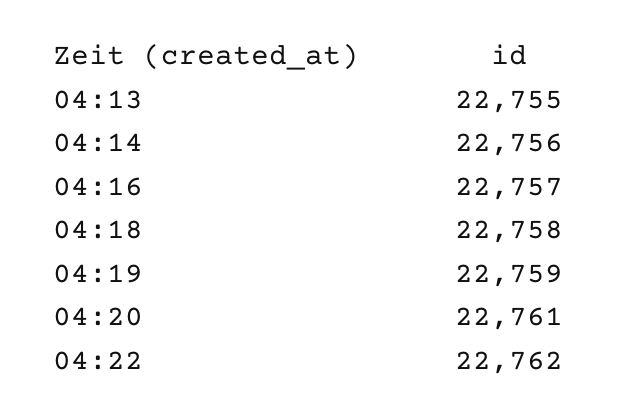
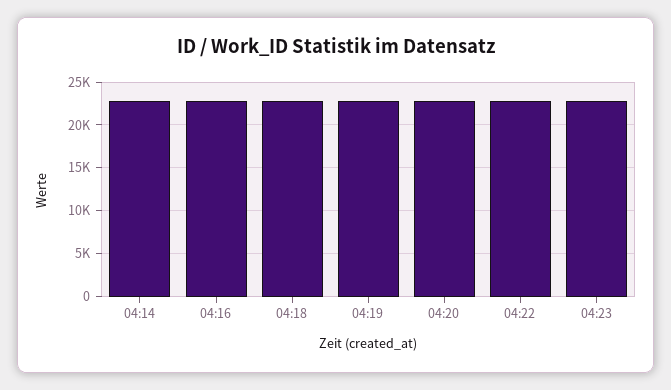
04:13: 22755 -> none
04:23: none -> 23000

